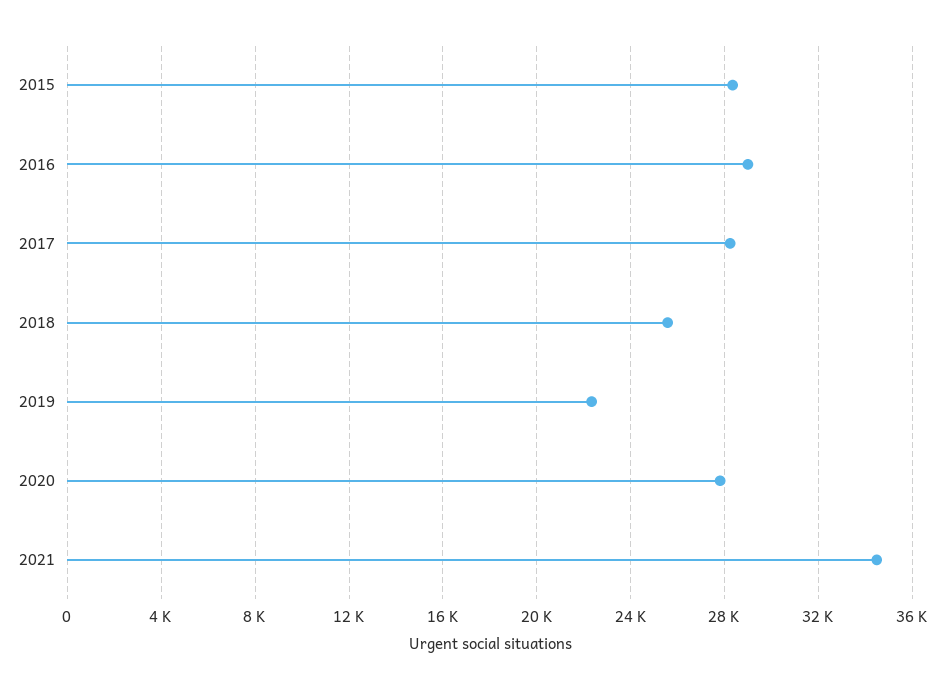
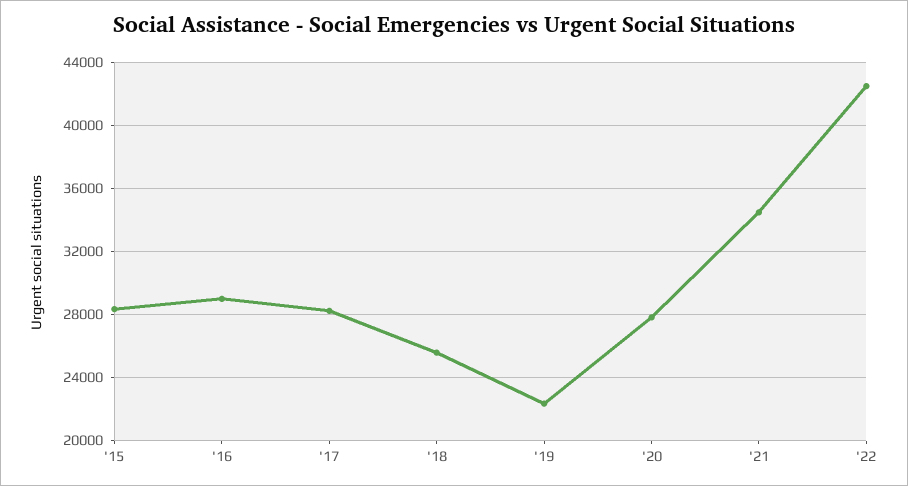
'22: none -> 42500

